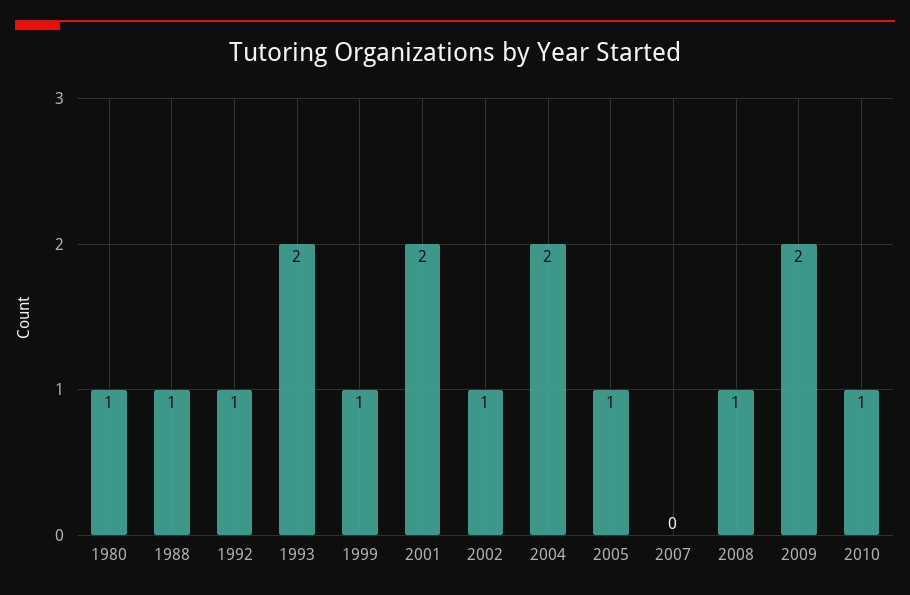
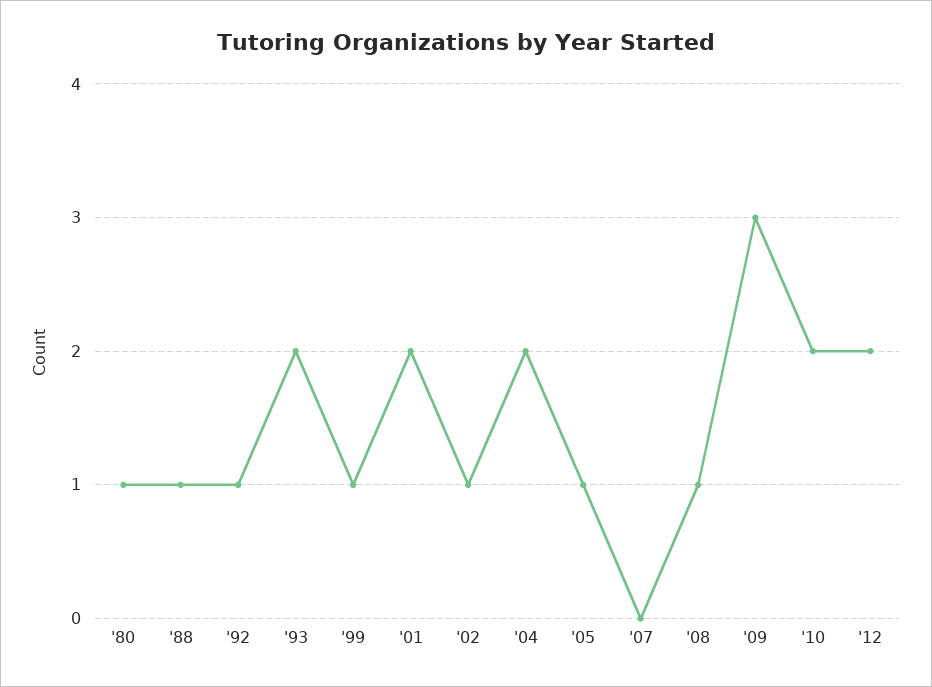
2009: 2 -> 3
2010: 1 -> 2
'12: none -> 2

